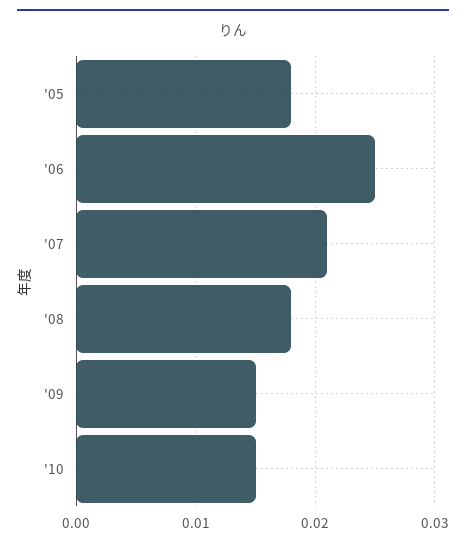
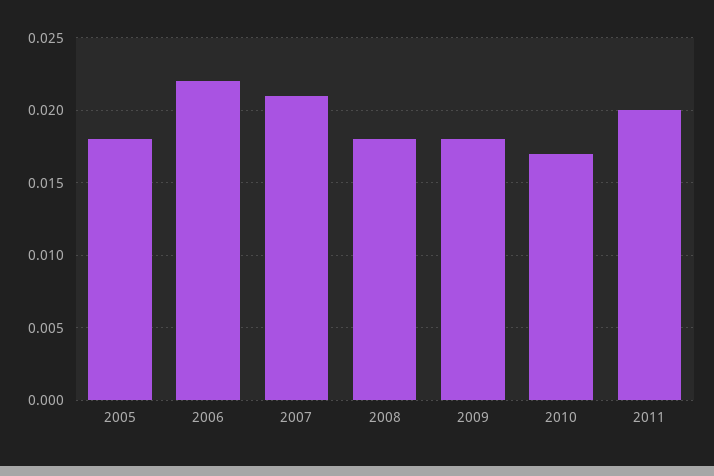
'06: 0.025 -> 0.022
'09: 0.015 -> 0.018
'10: 0.015 -> 0.017
2011: none -> 0.02

